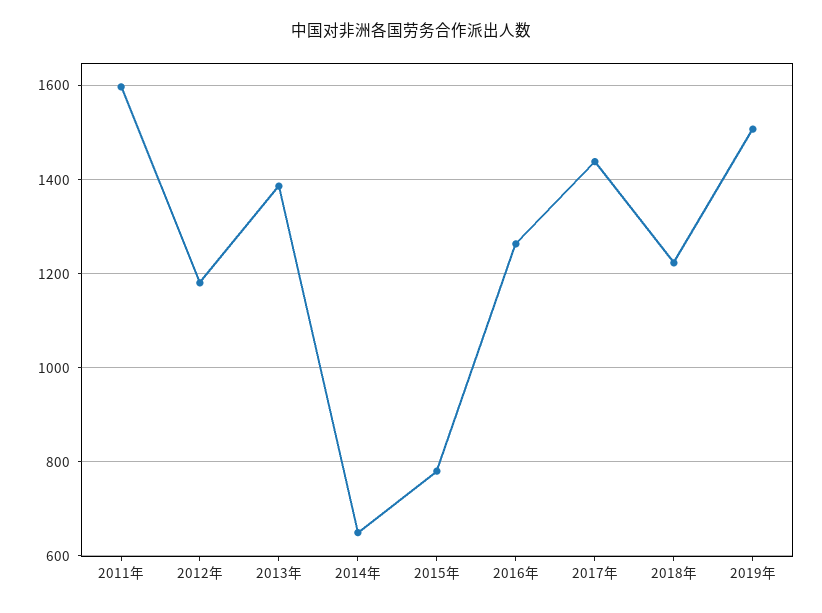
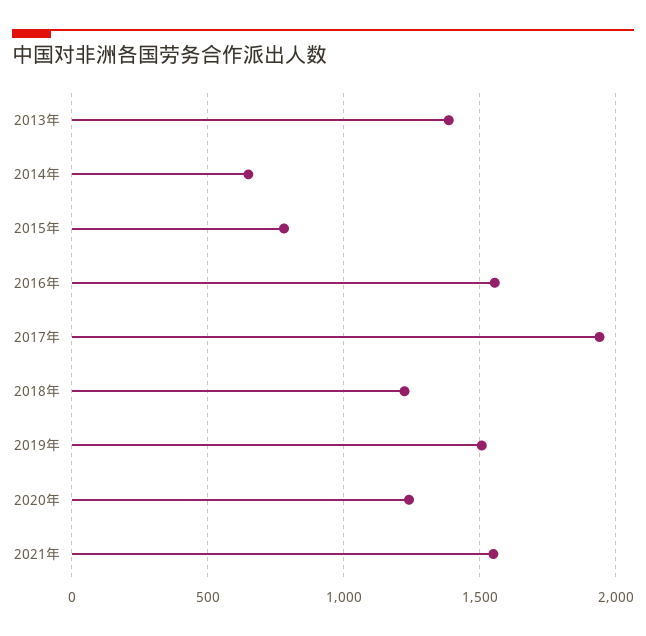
2011年: 1600 -> none
2012年: 1180 -> none
2016年: 1260 -> 1550
2017年: 1440 -> 1950
2020年: none -> 1250
2021年: none -> 1550

